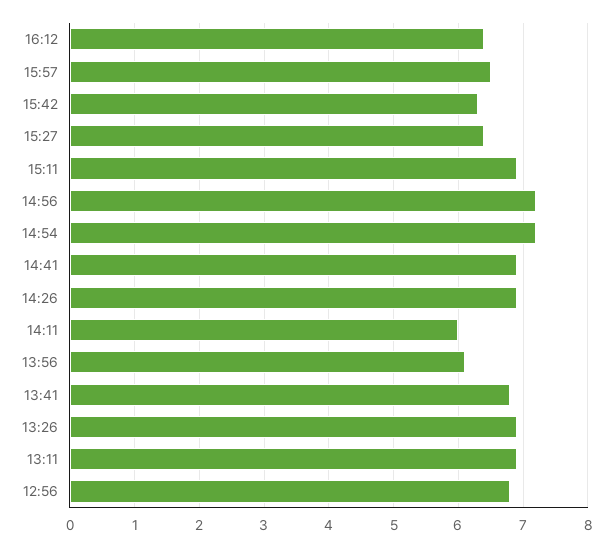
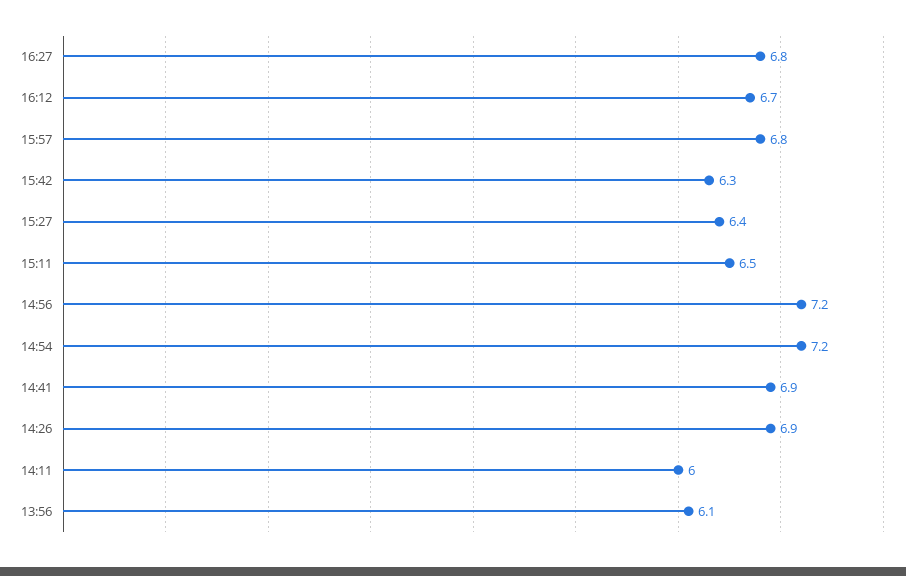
16:12: 6.4 -> 6.7
15:57: 6.5 -> 6.8
15:11: 6.9 -> 6.5
13:41: 6.8 -> none
13:26: 6.9 -> none
13:11: 6.9 -> none
12:56: 6.8 -> none
16:27: none -> 6.8

